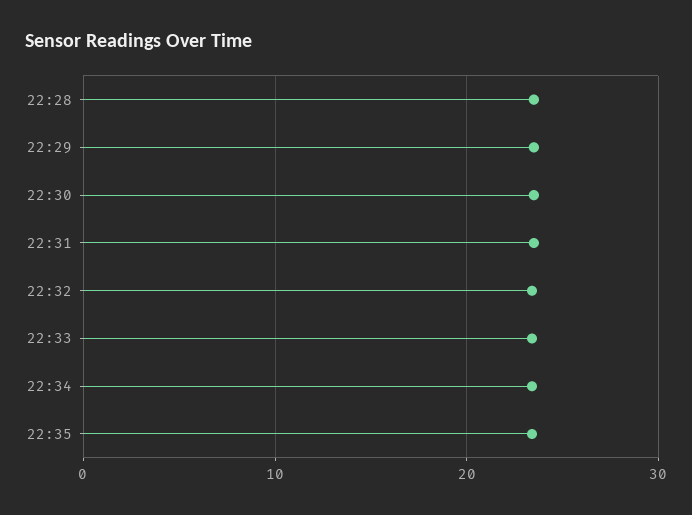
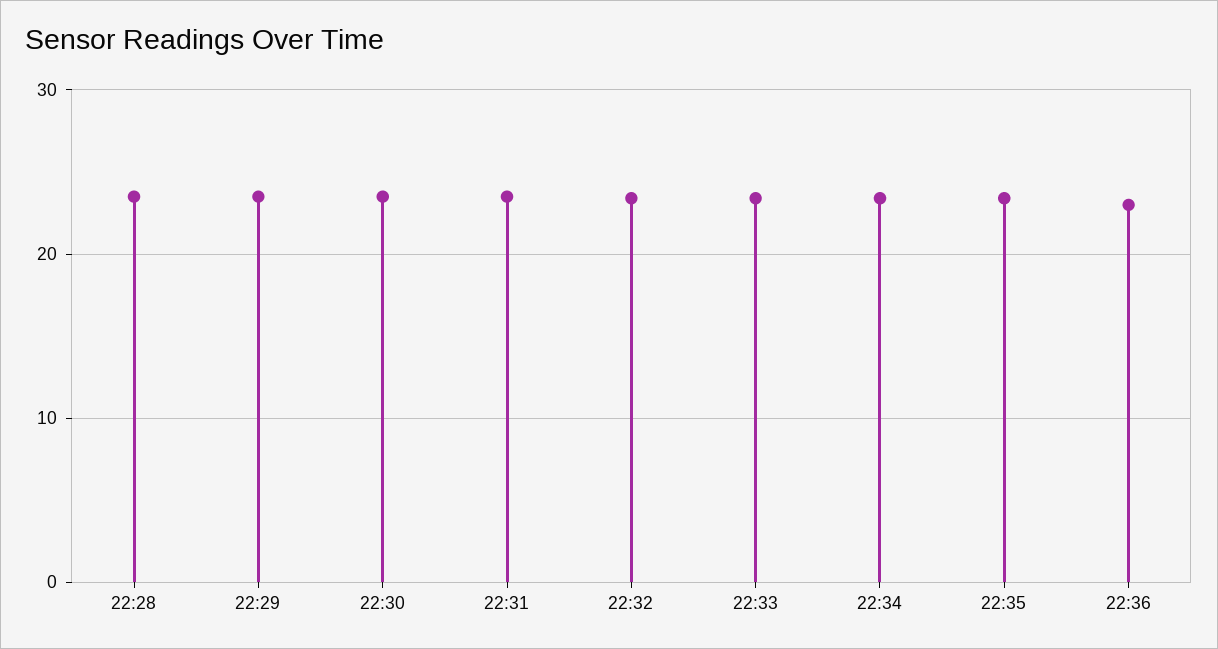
22:36: none -> 23

